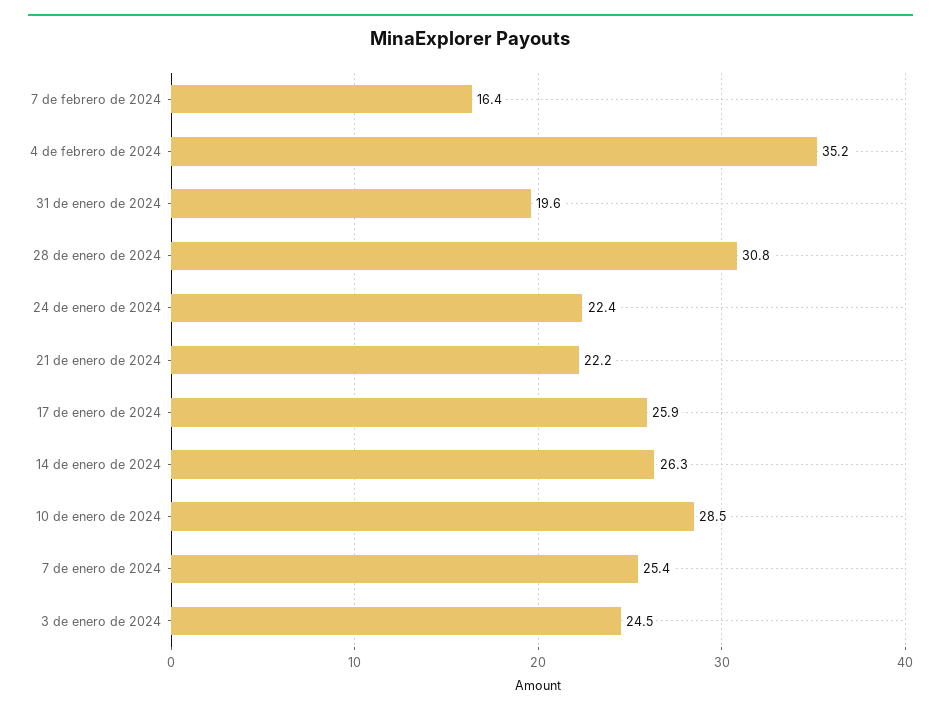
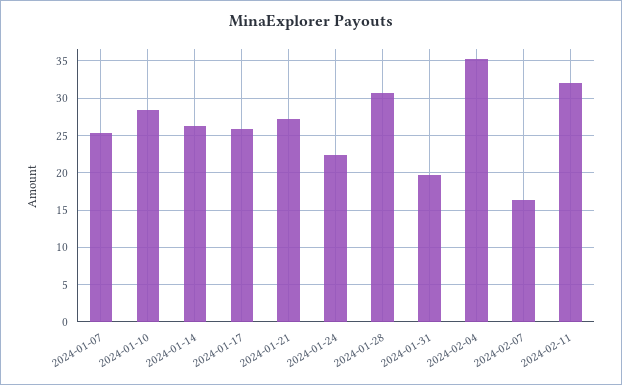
21 de enero de 2024: 22.2 -> 27
3 de enero de 2024: 24.5 -> none
2024-02-11: none -> 32

